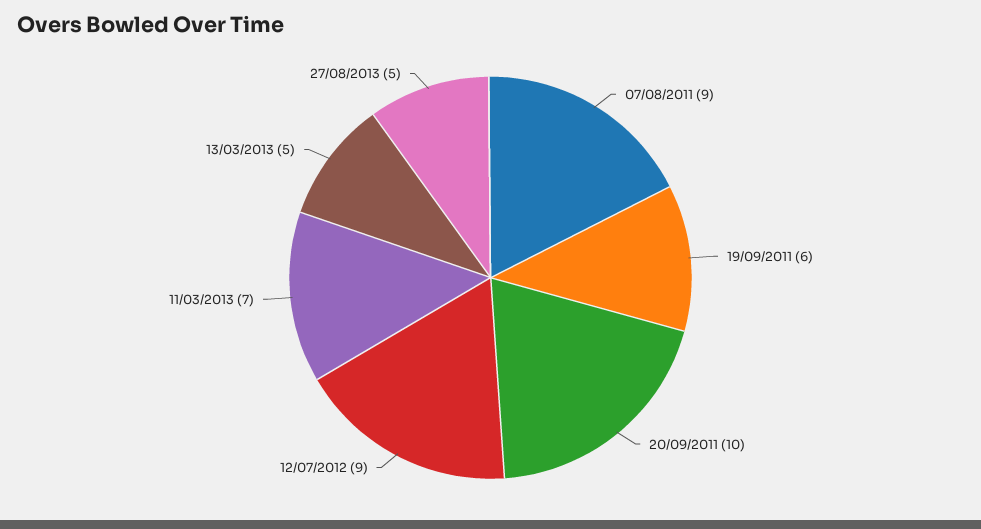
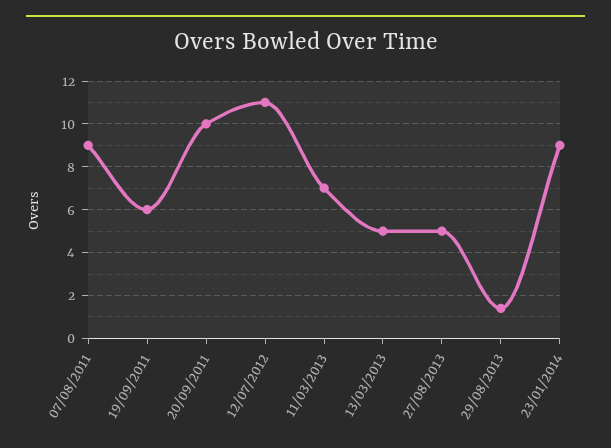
12/07/2012: 9 -> 11
29/08/2013: none -> 1.5
23/01/2014: none -> 9

